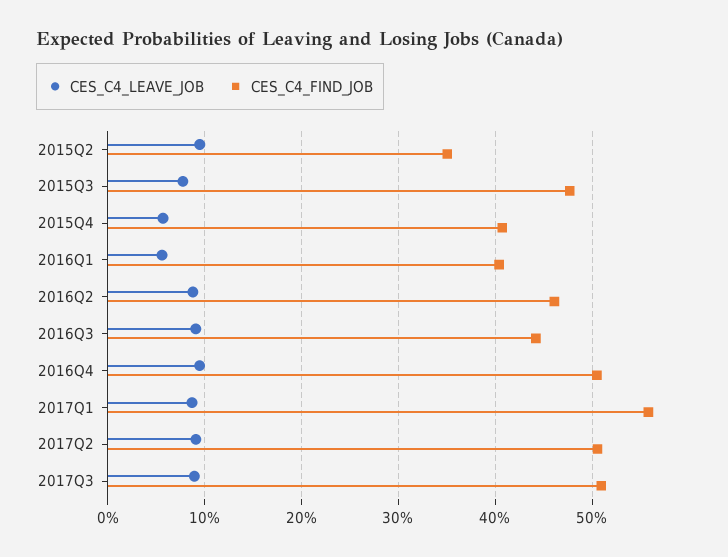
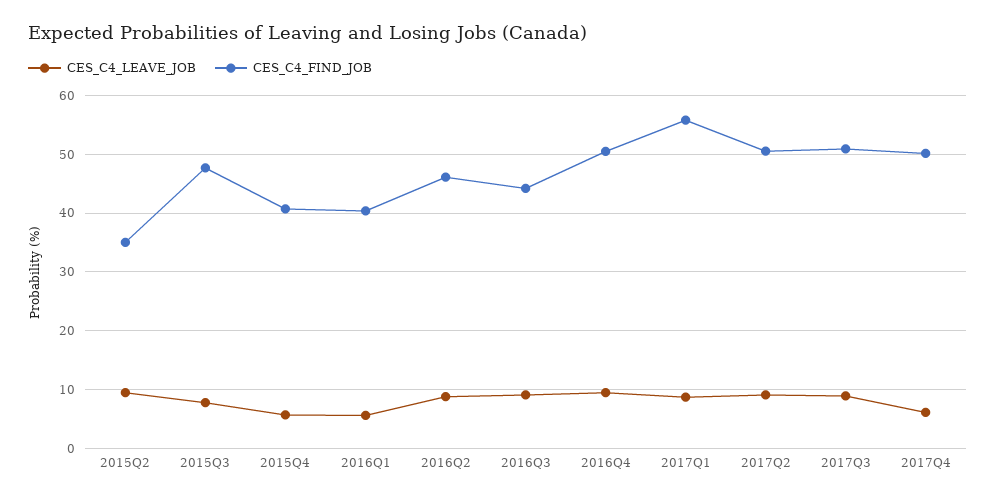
CES_C4_LEAVE_JOB, 2017Q4: none -> 6
CES_C4_FIND_JOB, 2017Q4: none -> 50

